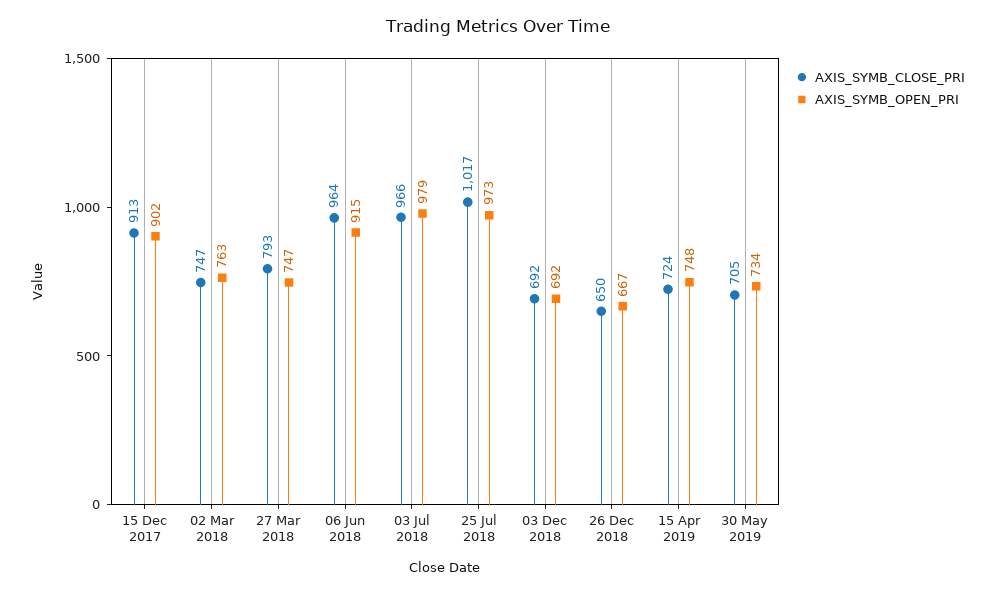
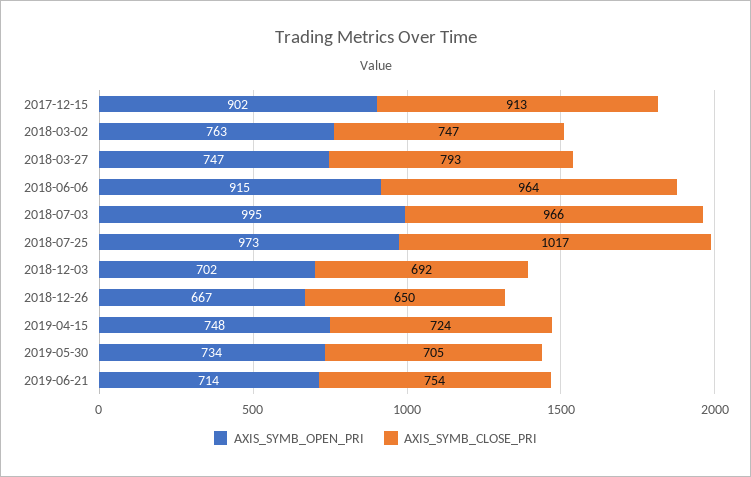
AXIS_SYMB_OPEN_PRI, 03 Jul 2018: 979 -> 995
AXIS_SYMB_OPEN_PRI, 03 Dec 2018: 692 -> 702
AXIS_SYMB_OPEN_PRI, 2019-06-21: none -> 714
AXIS_SYMB_CLOSE_PRI, 2019-06-21: none -> 754

